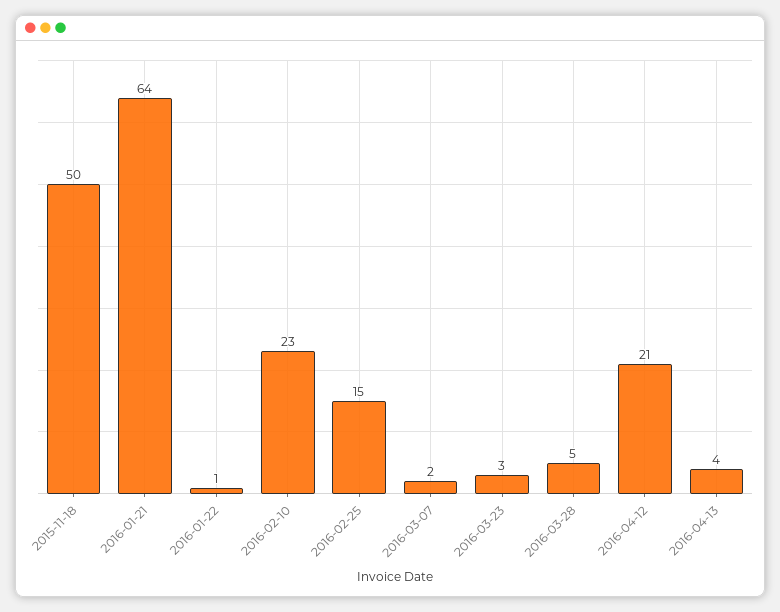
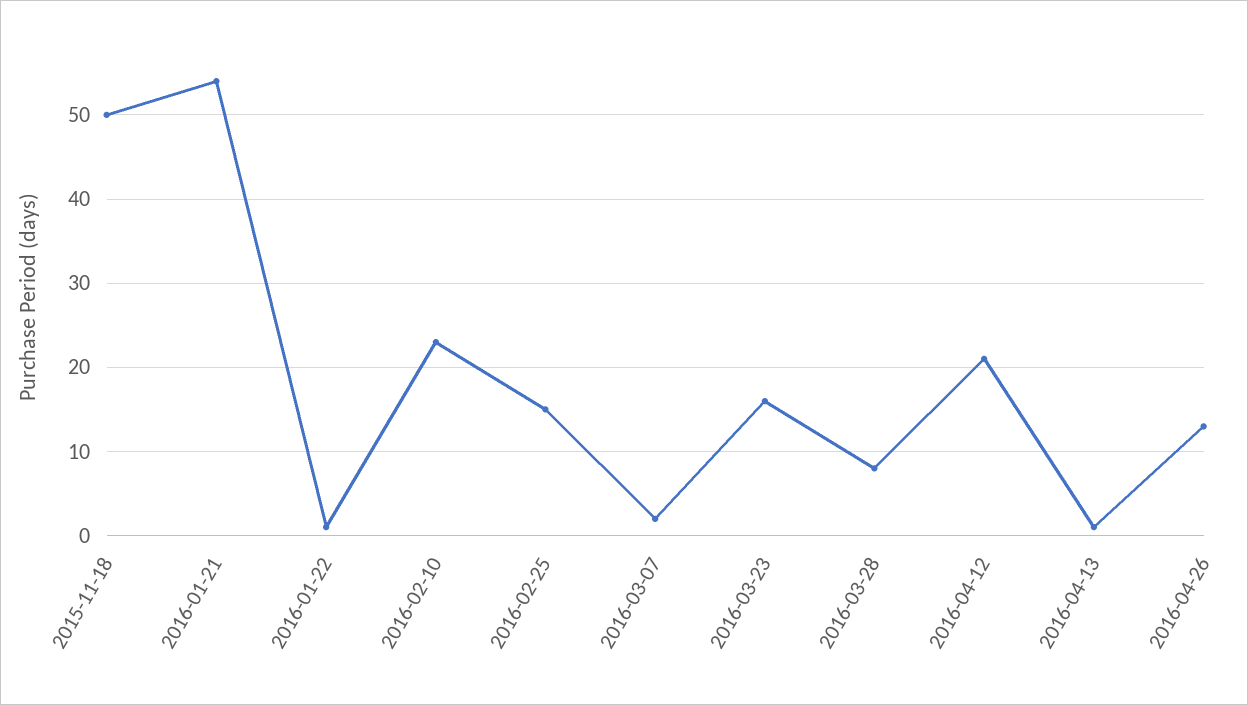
2016-01-21: 64 -> 54
2016-03-23: 3 -> 16
2016-03-28: 5 -> 8
2016-04-13: 4 -> 1
2016-04-26: none -> 13

